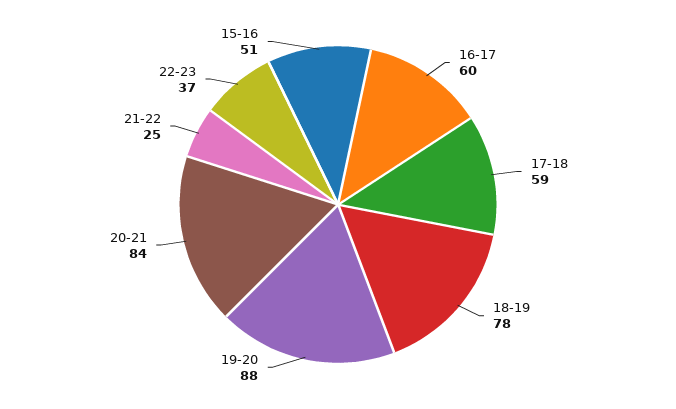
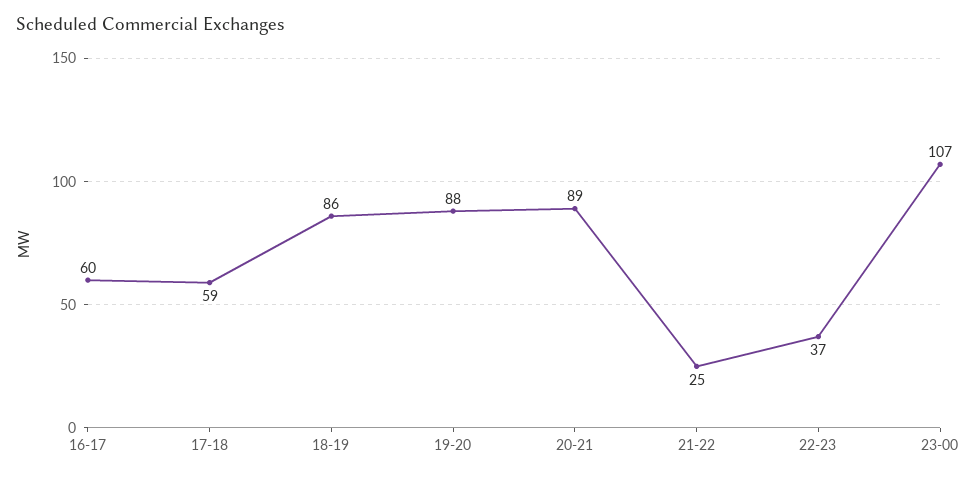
18-19: 78 -> 86
20-21: 84 -> 89
15-16: 51 -> none
23-00: none -> 107

